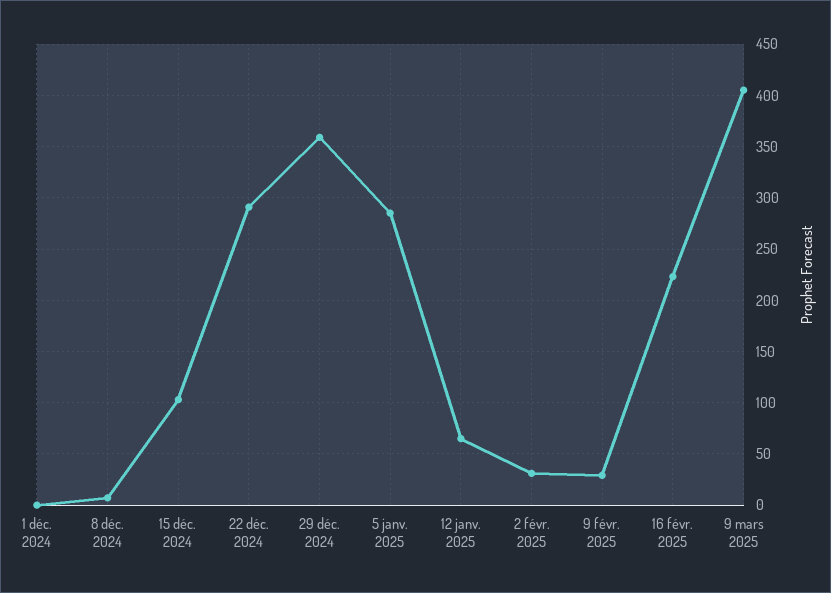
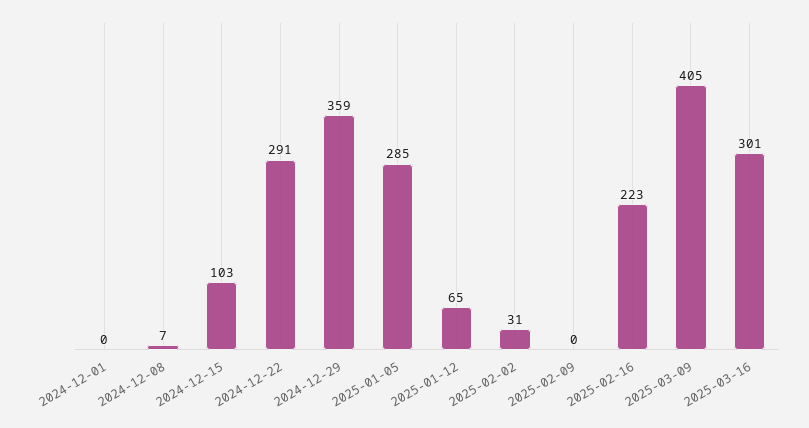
9 févr. 2025: 30 -> 0
2025-03-16: none -> 301

